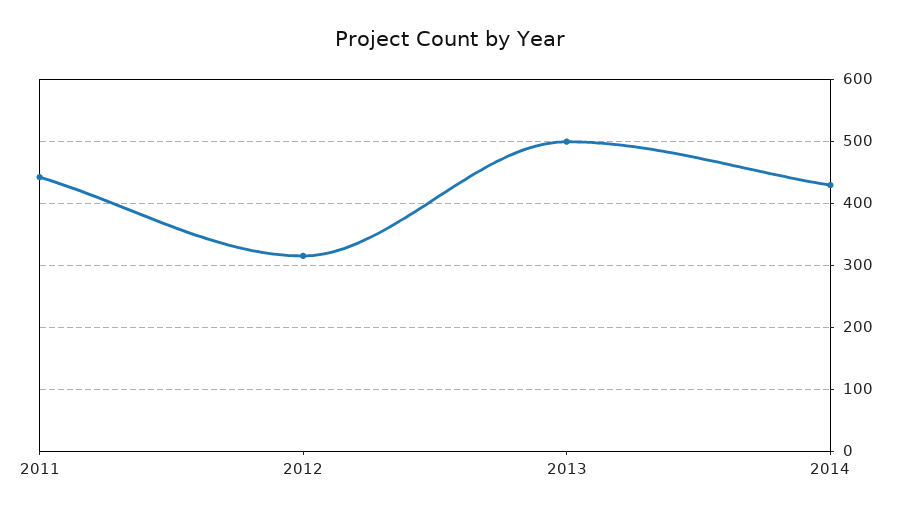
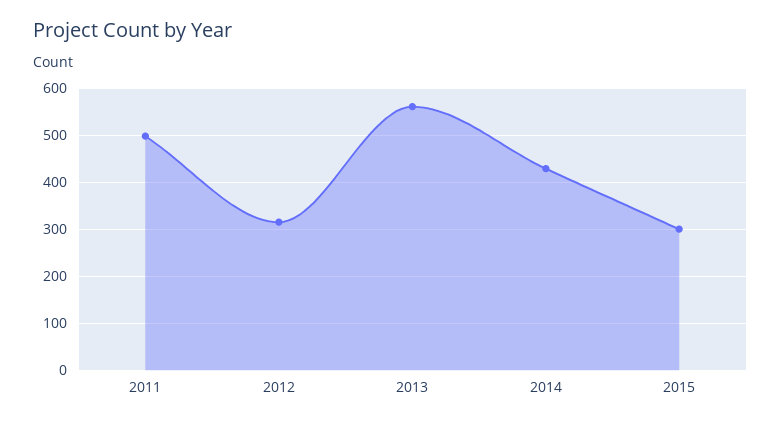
2011: 440 -> 500
2013: 500 -> 560
2015: none -> 300

